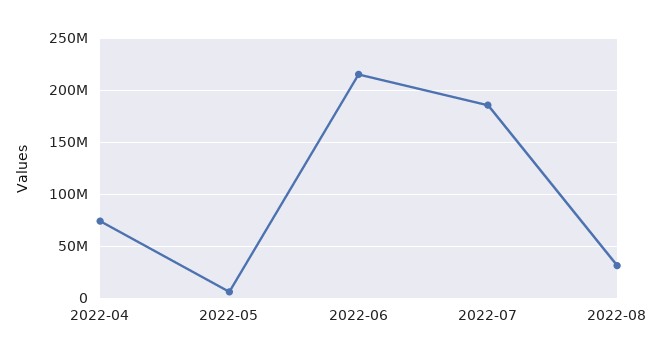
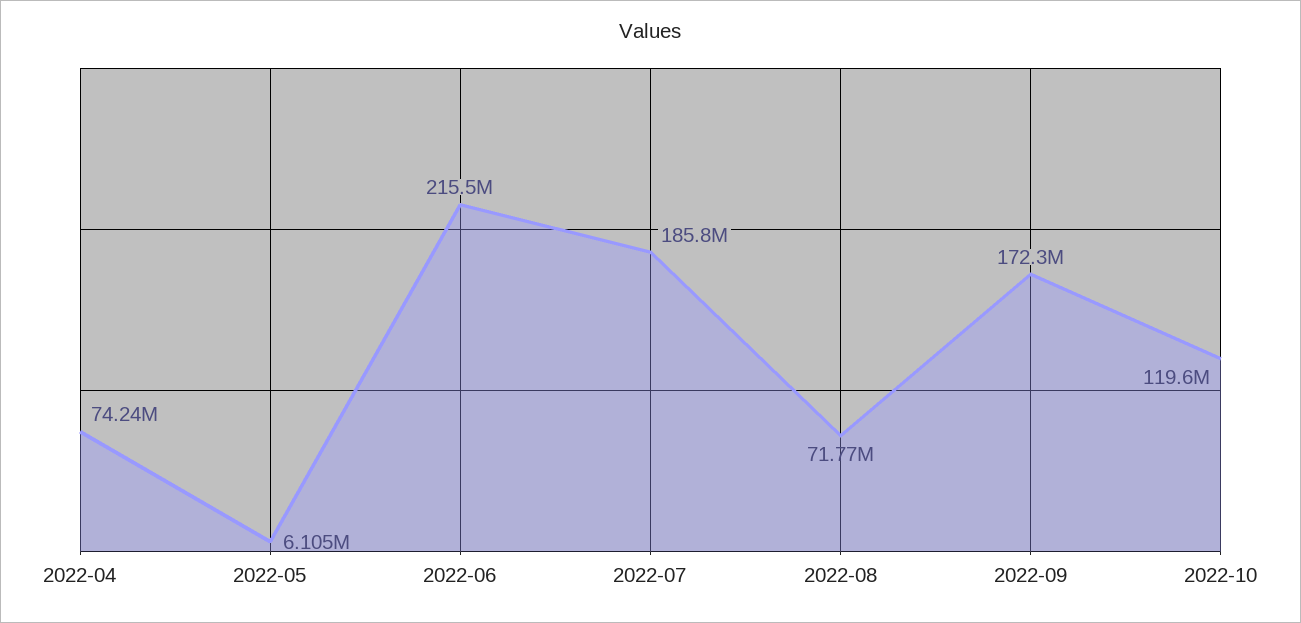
2022-08: 30000000 -> 71770000
2022-09: none -> 172300000
2022-10: none -> 119600000

